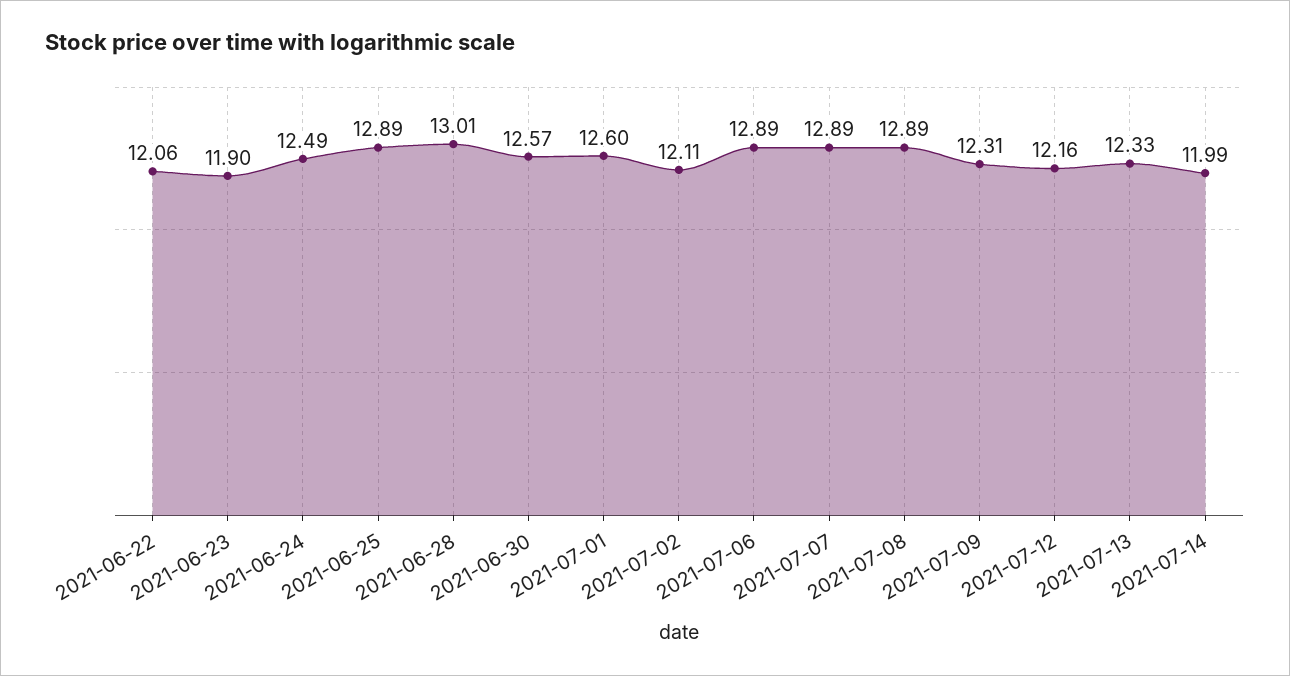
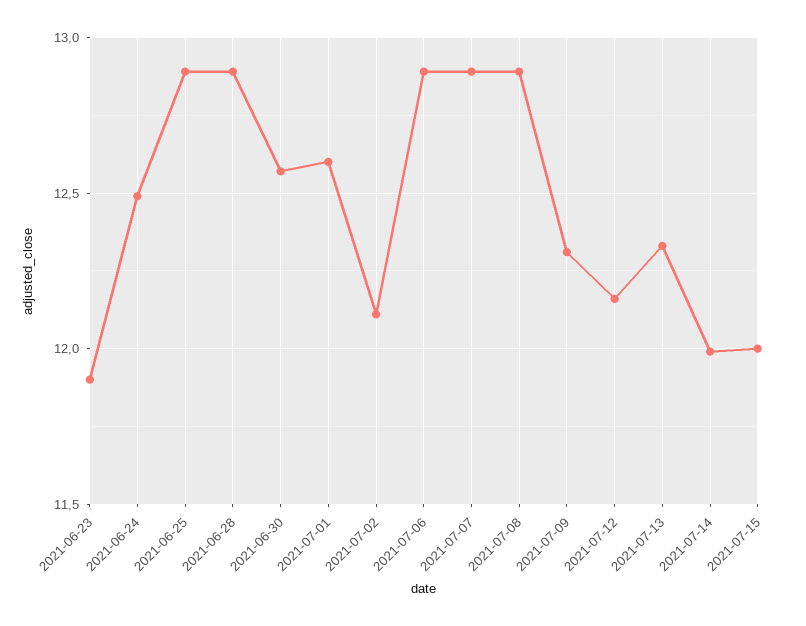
2021-06-22: 12.06 -> none
2021-06-28: 13.01 -> 12.9
2021-07-15: none -> 12

